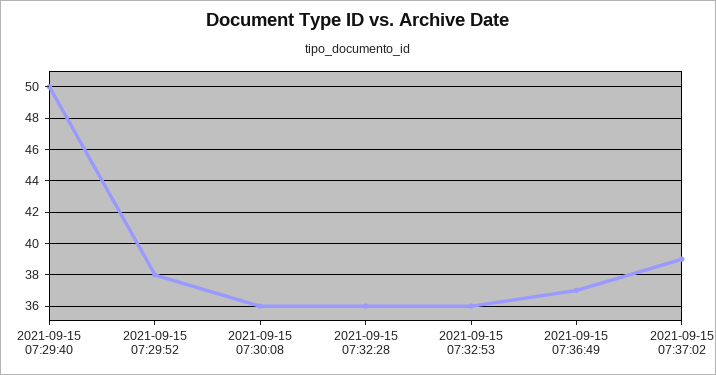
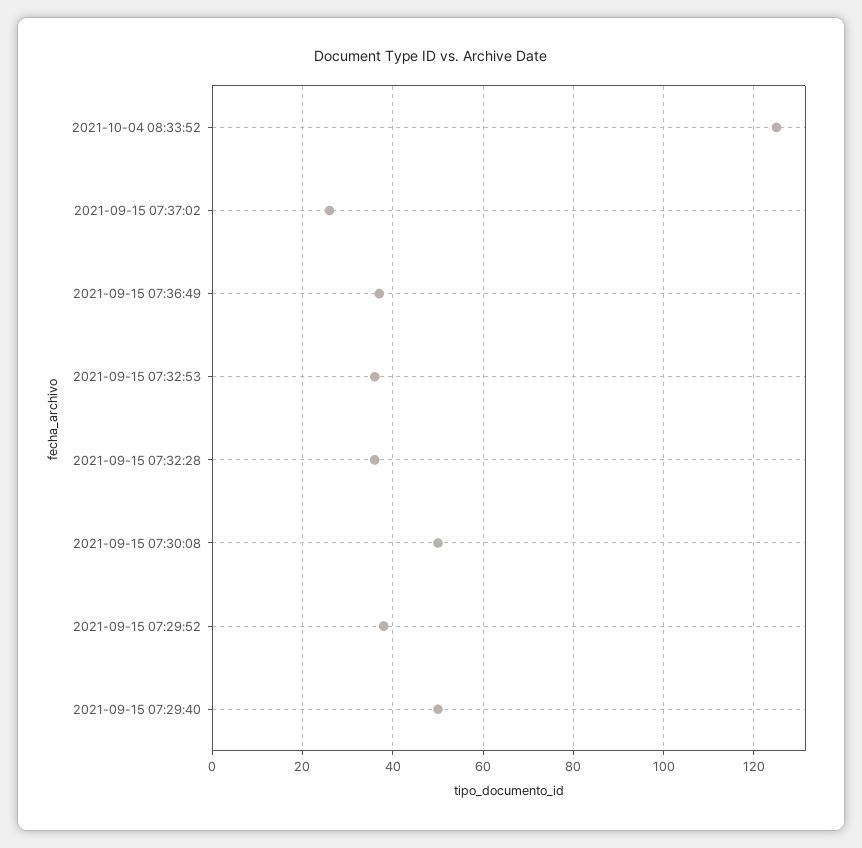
2021-09-15 07:30:08: 36 -> 50
2021-09-15 07:37:02: 39 -> 25
2021-10-04 08:33:52: none -> 125

